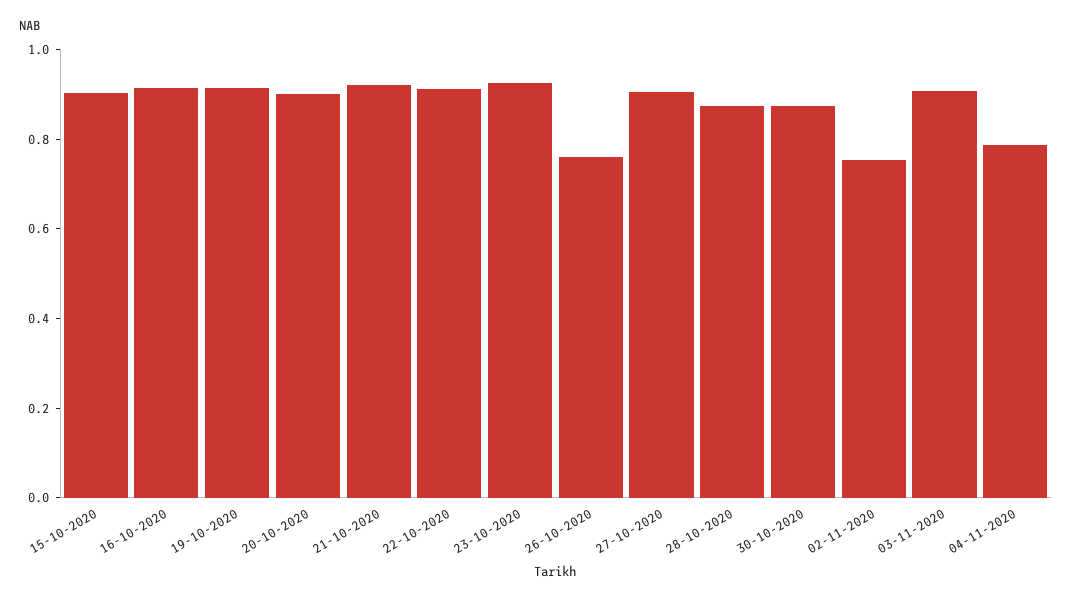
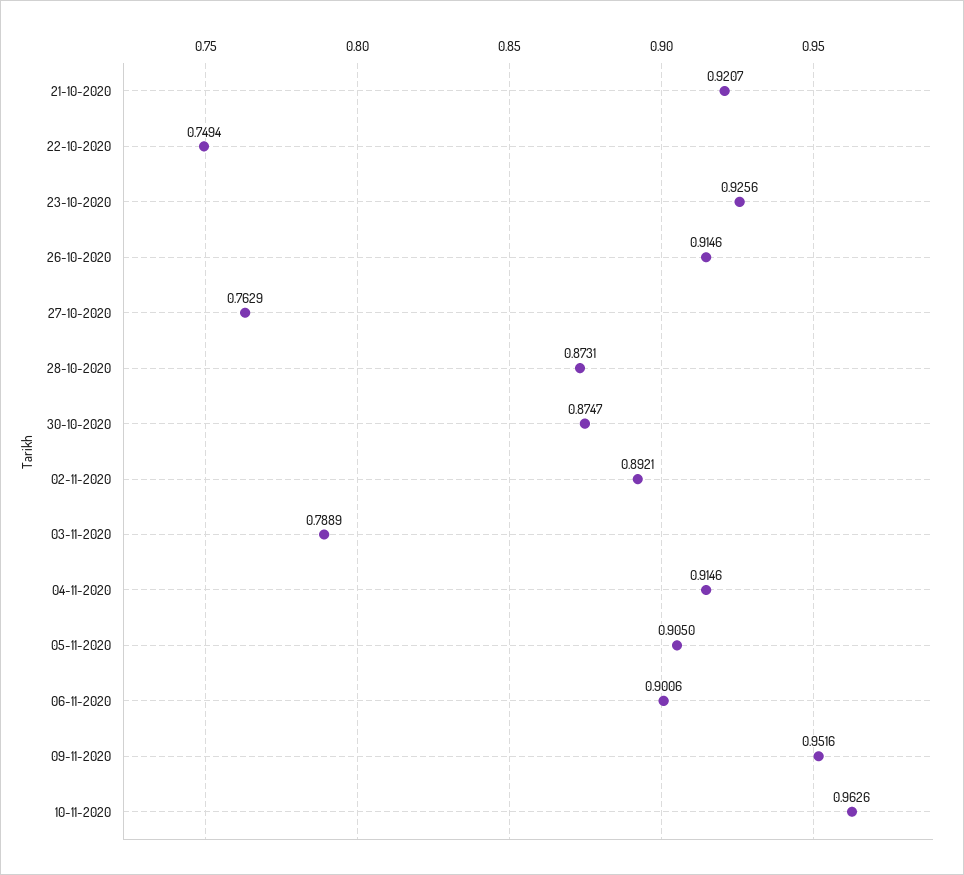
15-10-2020: 0.9 -> none
16-10-2020: 0.9 -> none
19-10-2020: 0.9 -> none
20-10-2020: 0.9 -> none
22-10-2020: 0.9 -> 0.7494
26-10-2020: 0.75 -> 0.9146
27-10-2020: 0.9 -> 0.7629
02-11-2020: 0.75 -> 0.8921
03-11-2020: 0.9 -> 0.7889
04-11-2020: 0.8 -> 0.9146
05-11-2020: none -> 0.905
06-11-2020: none -> 0.9006
09-11-2020: none -> 0.9516
10-11-2020: none -> 0.9626

